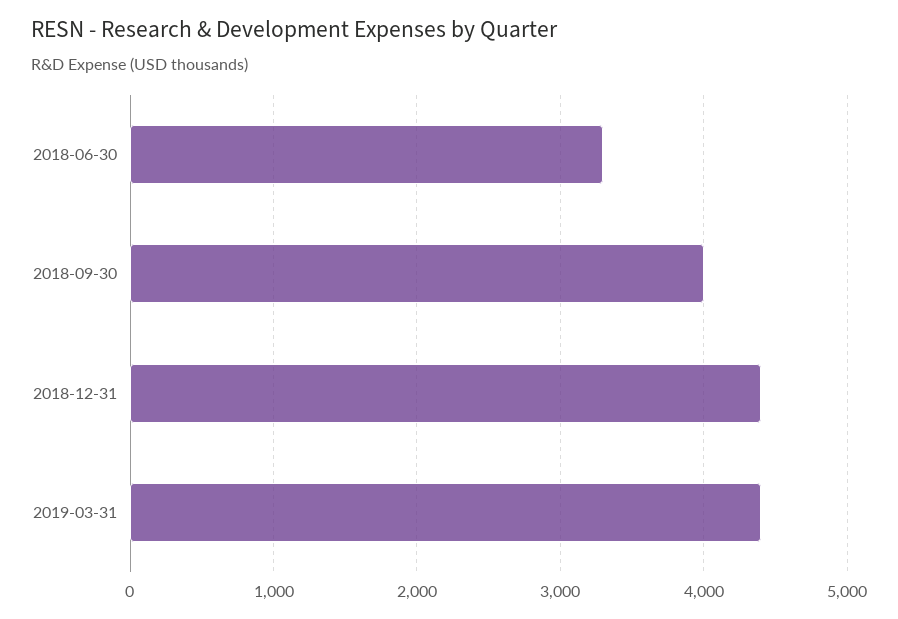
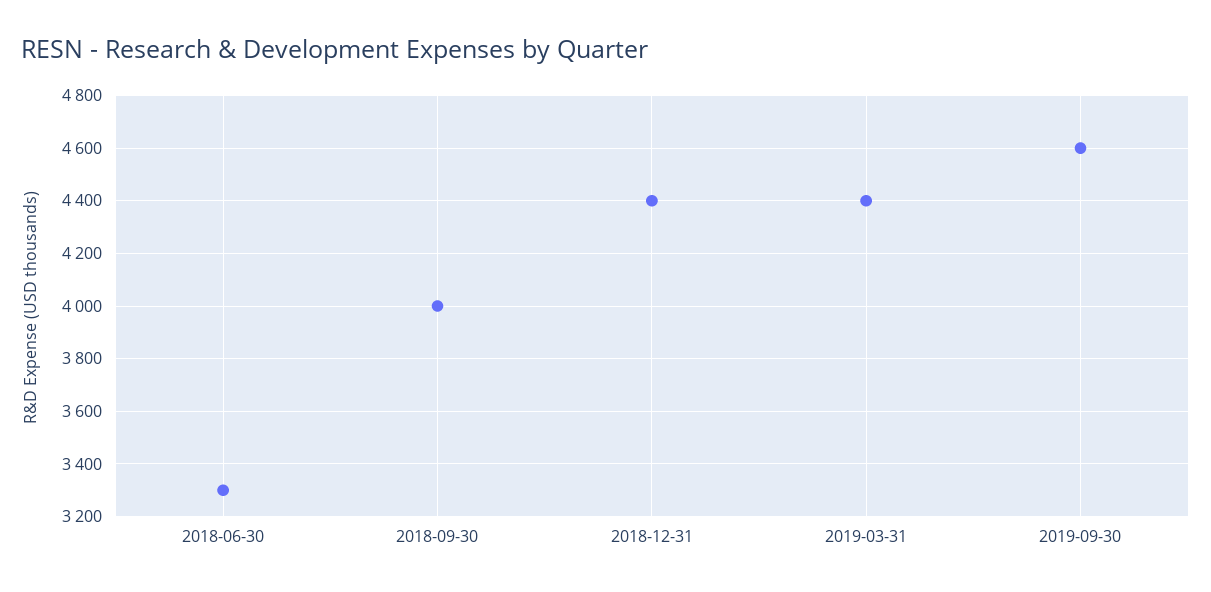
2019-09-30: none -> 4600

